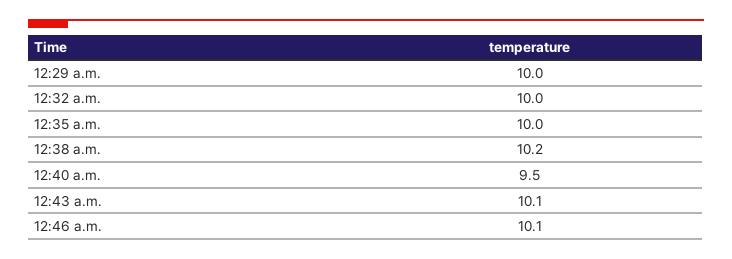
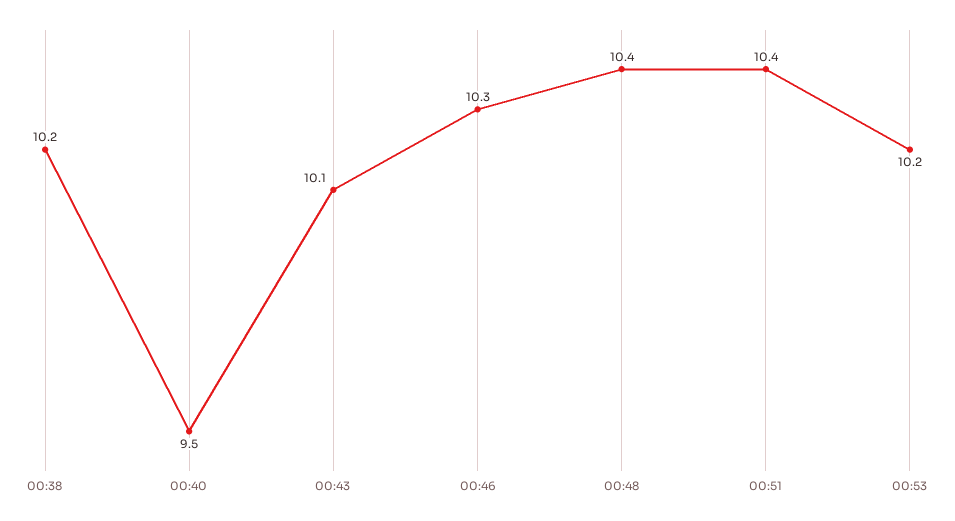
12:29 a.m.: 10 -> none
12:32 a.m.: 10 -> none
12:35 a.m.: 10 -> none
12:46 a.m.: 10.1 -> 10.3
00:48: none -> 10.4
00:51: none -> 10.4
00:53: none -> 10.2

